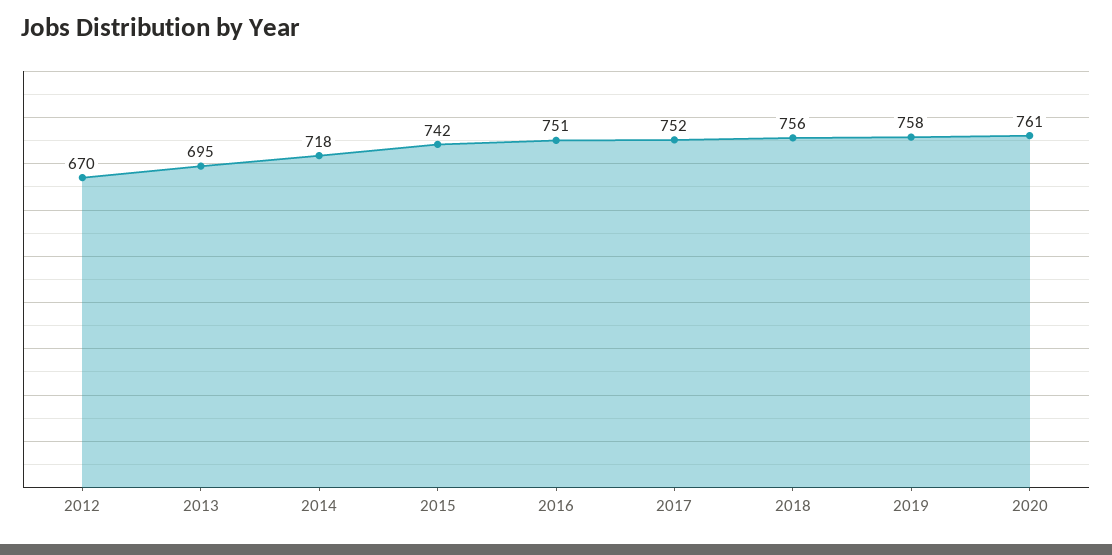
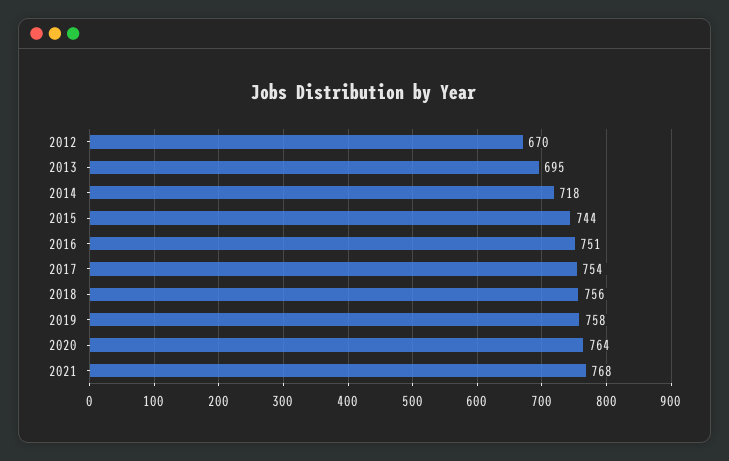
2015: 742 -> 744
2017: 752 -> 754
2020: 761 -> 764
2021: none -> 768

